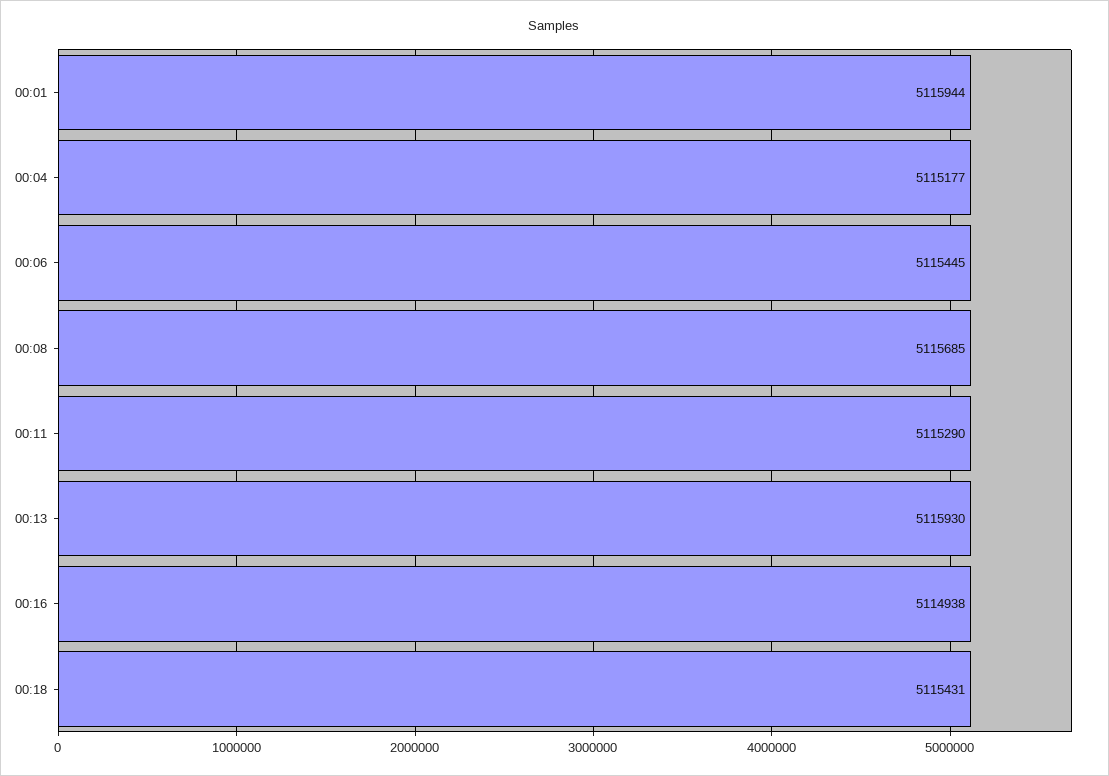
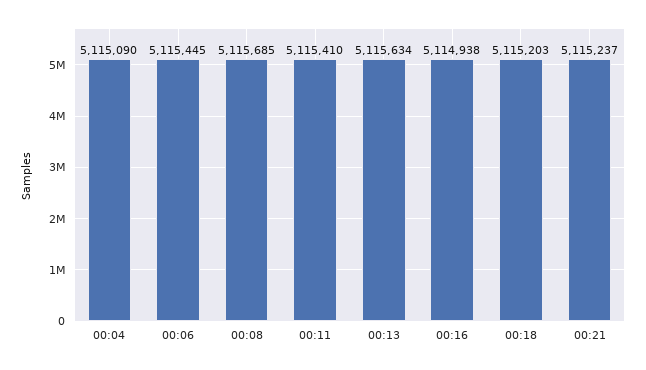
00:01: 5115944 -> none
00:04: 5115177 -> 5115090
00:11: 5115290 -> 5115410
00:13: 5115930 -> 5115634
00:18: 5115431 -> 5115203
00:21: none -> 5115237

